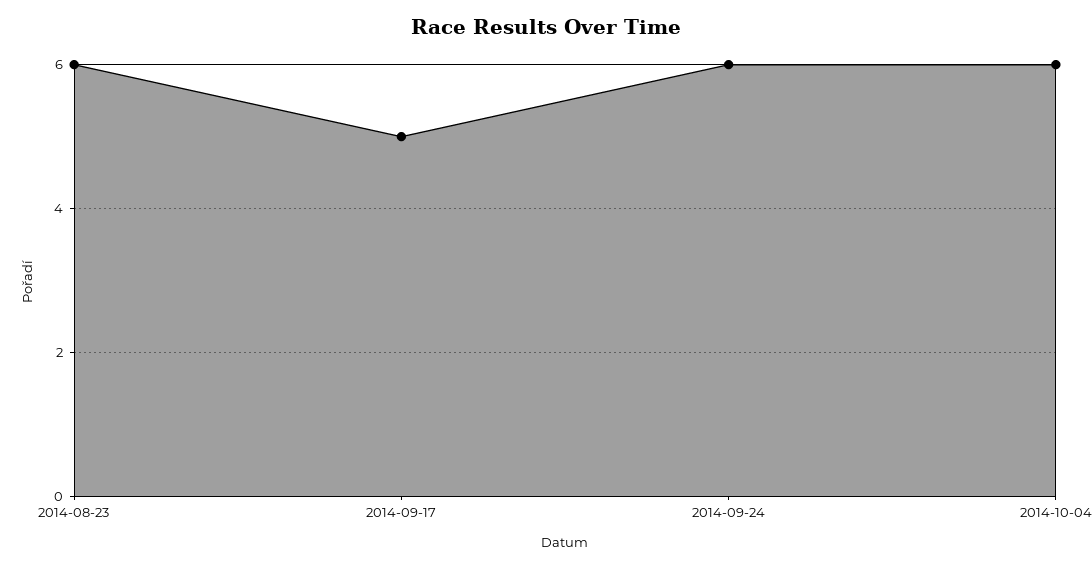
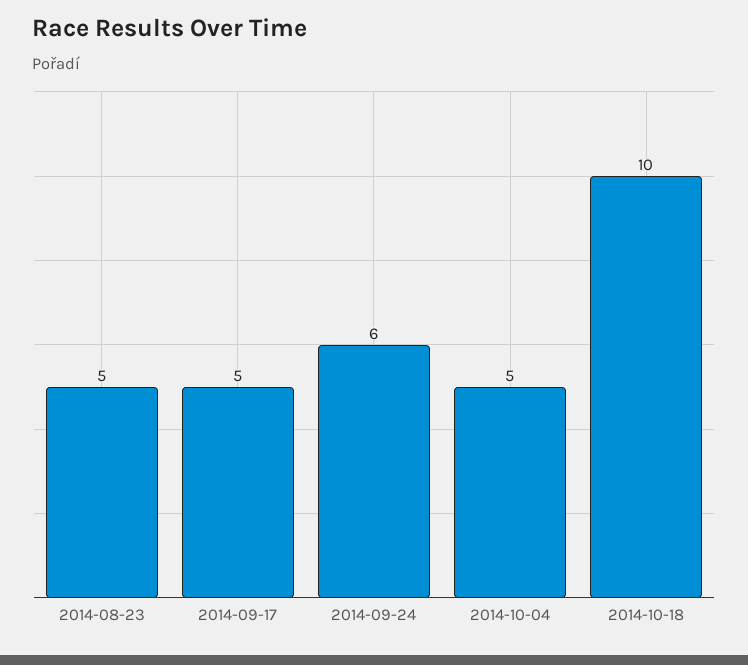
2014-08-23: 6 -> 5
2014-10-04: 6 -> 5
2014-10-18: none -> 10

